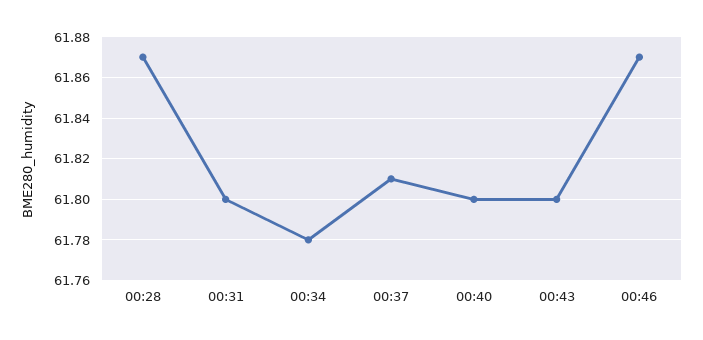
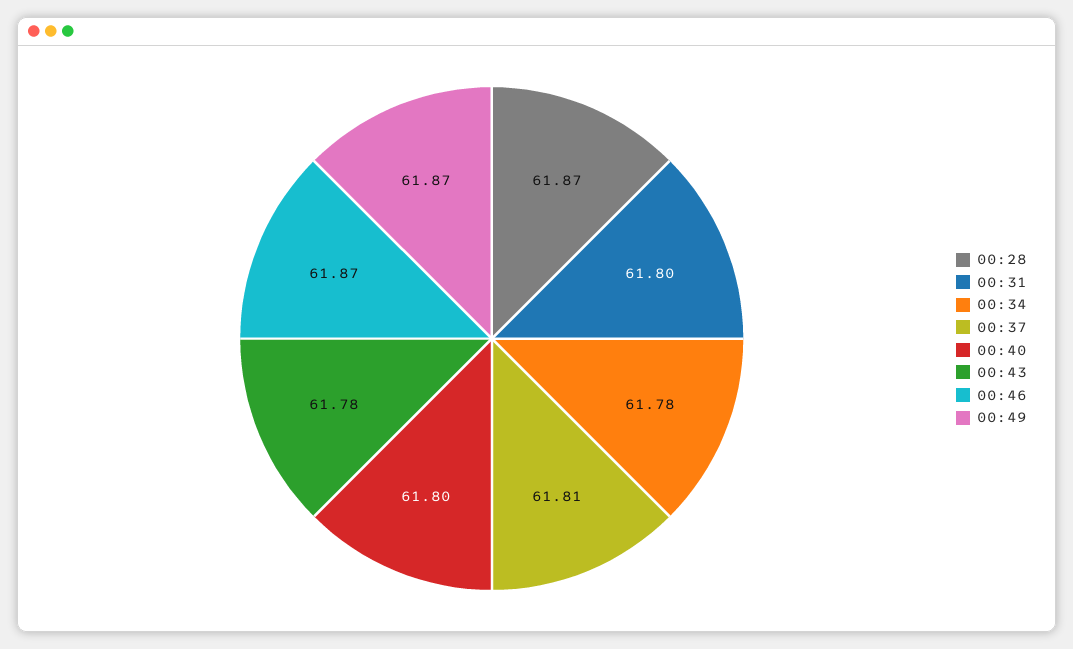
00:43: 61.8 -> 61.78
00:49: none -> 61.87

